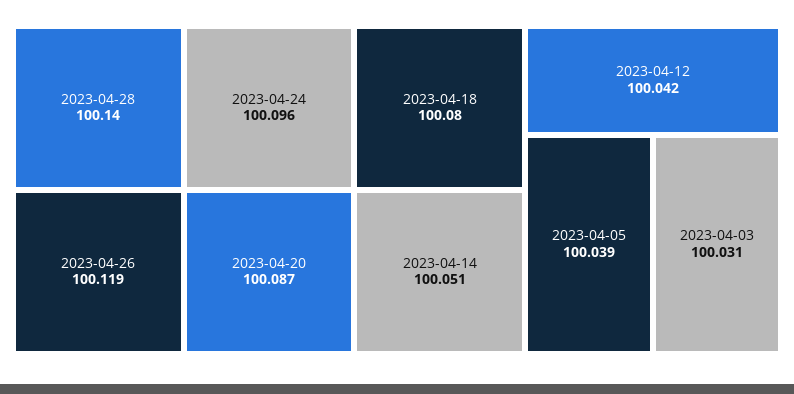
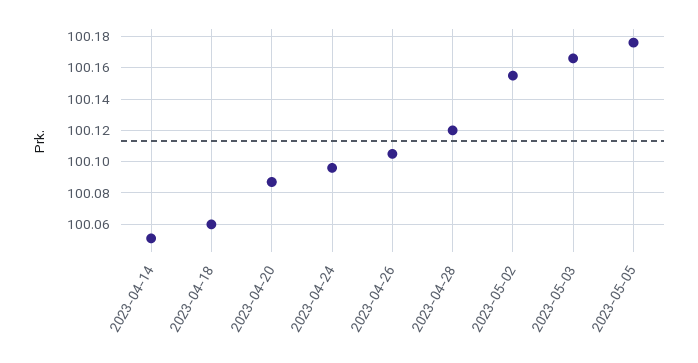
2023-04-28: 100.14 -> 100.12
2023-04-26: 100.119 -> 100.105
2023-04-18: 100.08 -> 100.06
2023-04-12: 100.042 -> none
2023-04-05: 100.039 -> none
2023-04-03: 100.031 -> none
2023-05-02: none -> 100.155
2023-05-03: none -> 100.165
2023-05-05: none -> 100.175

